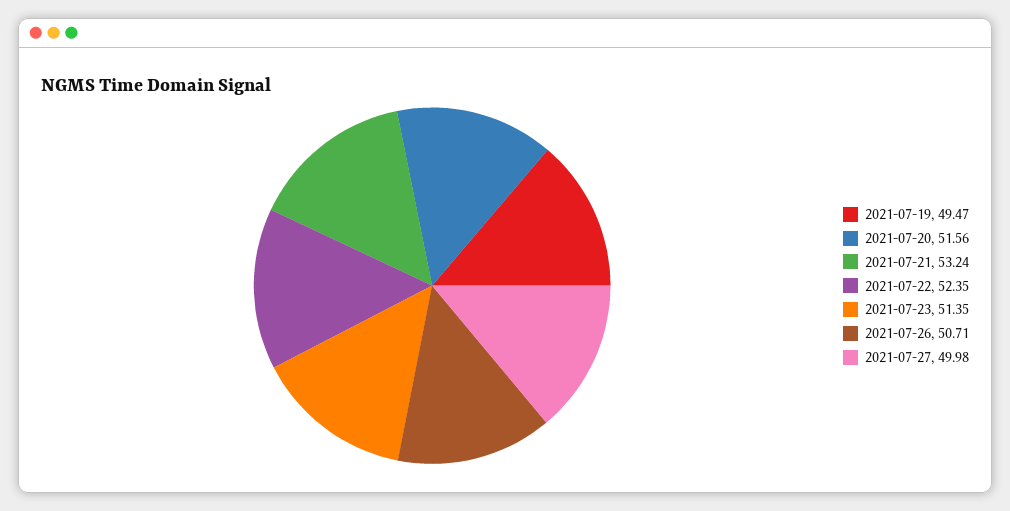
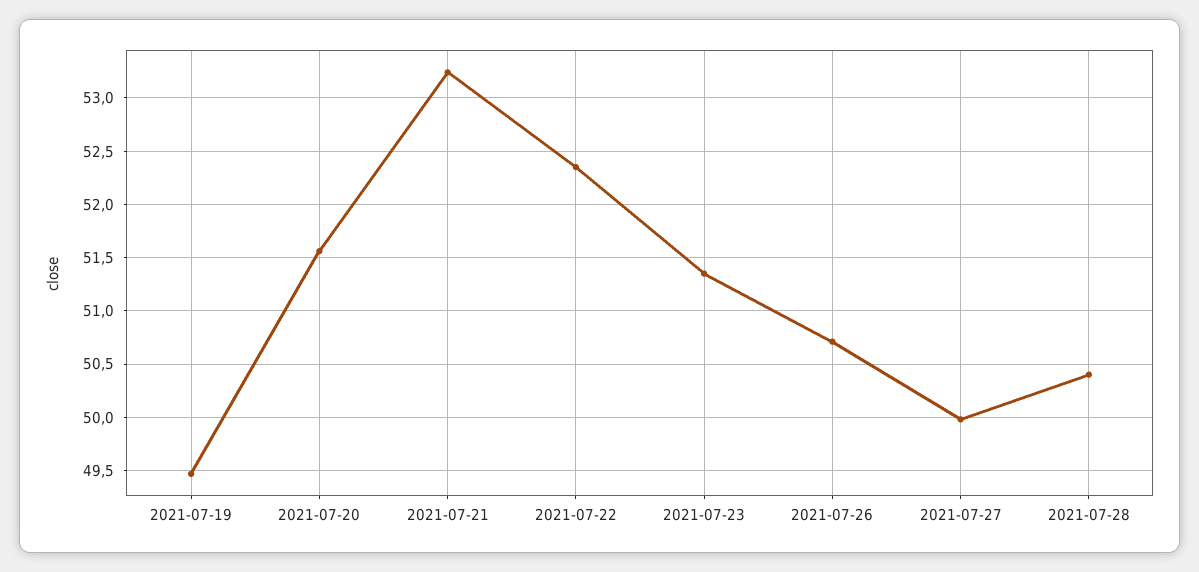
2021-07-28: none -> 50.4

